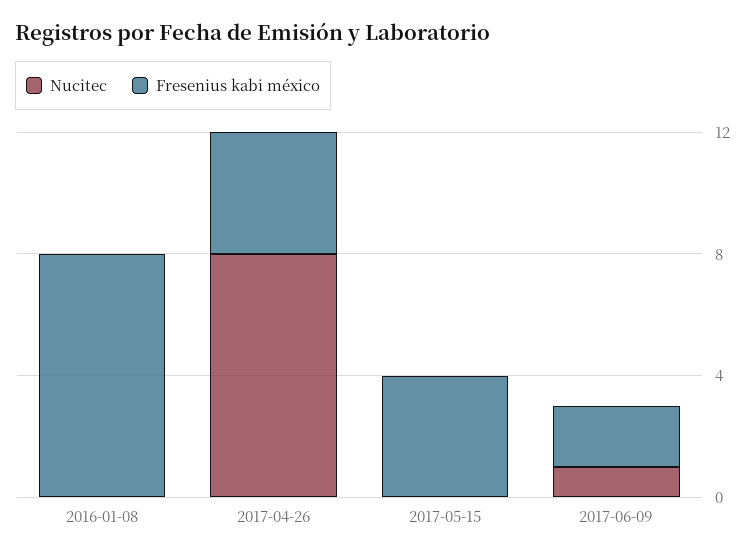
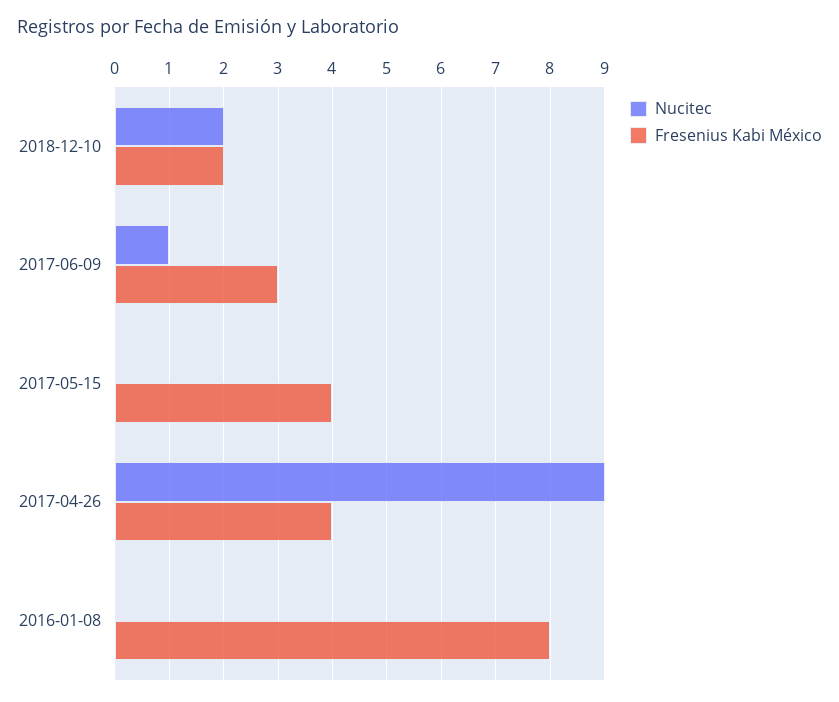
Nucitec, 2017-04-26: 8 -> 9
Fresenius kabi méxico, 2017-06-09: 2 -> 3
Nucitec, 2018-12-10: none -> 2
Fresenius kabi méxico, 2018-12-10: none -> 2

